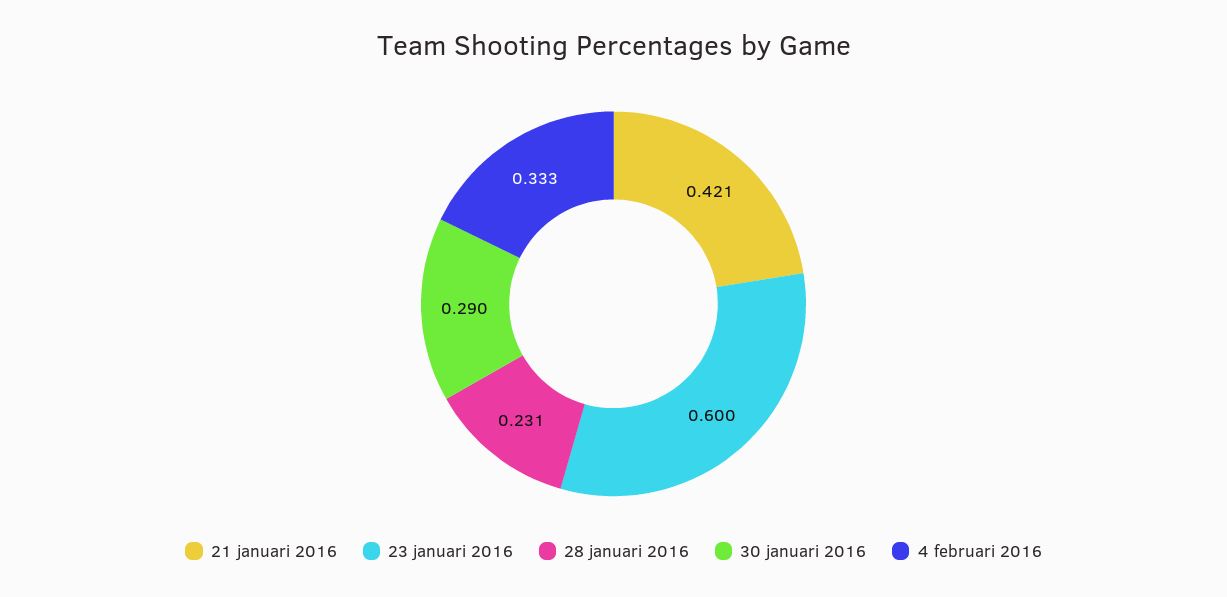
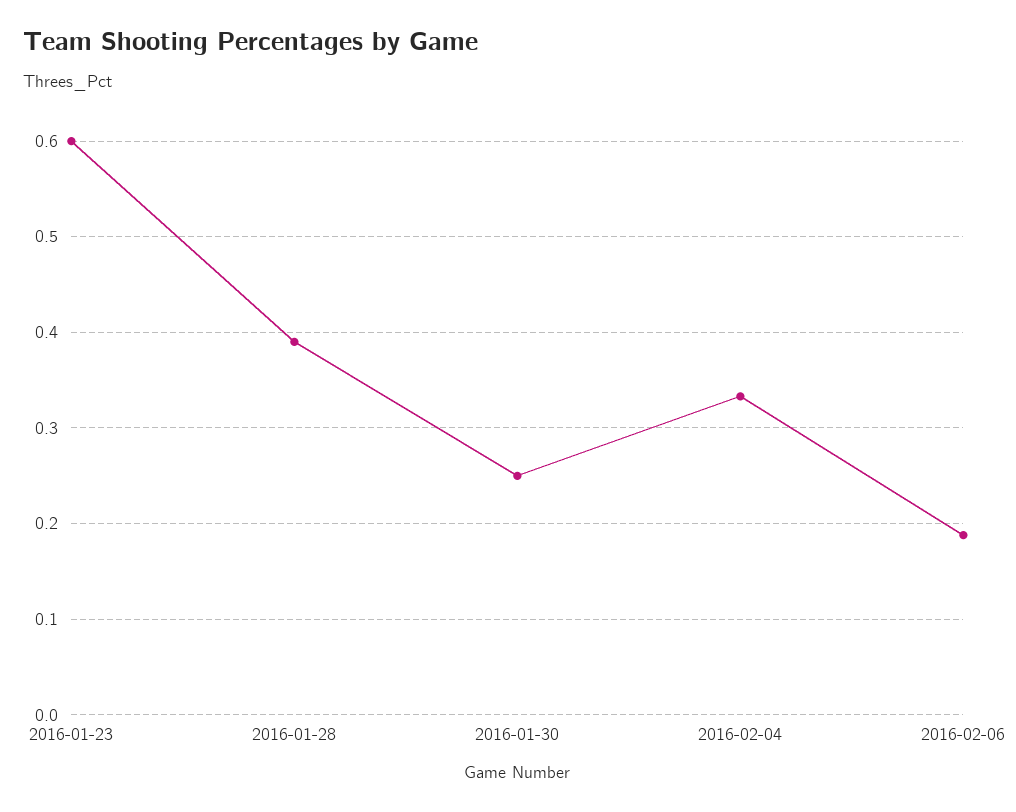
21 januari 2016: 0.421 -> none
28 januari 2016: 0.231 -> 0.39
30 januari 2016: 0.29 -> 0.25
2016-02-06: none -> 0.19

